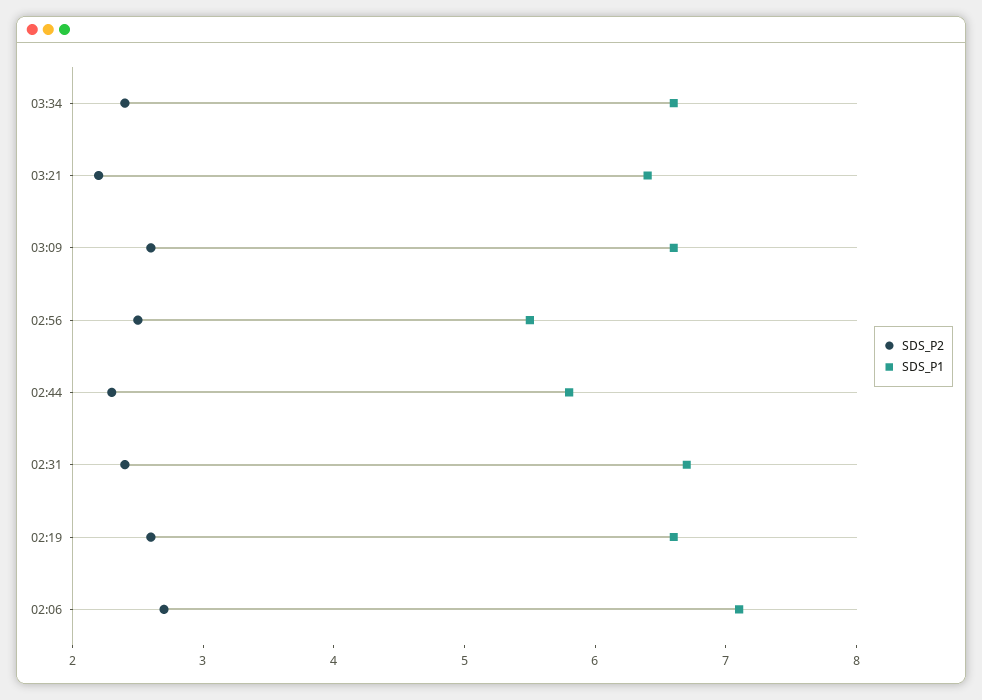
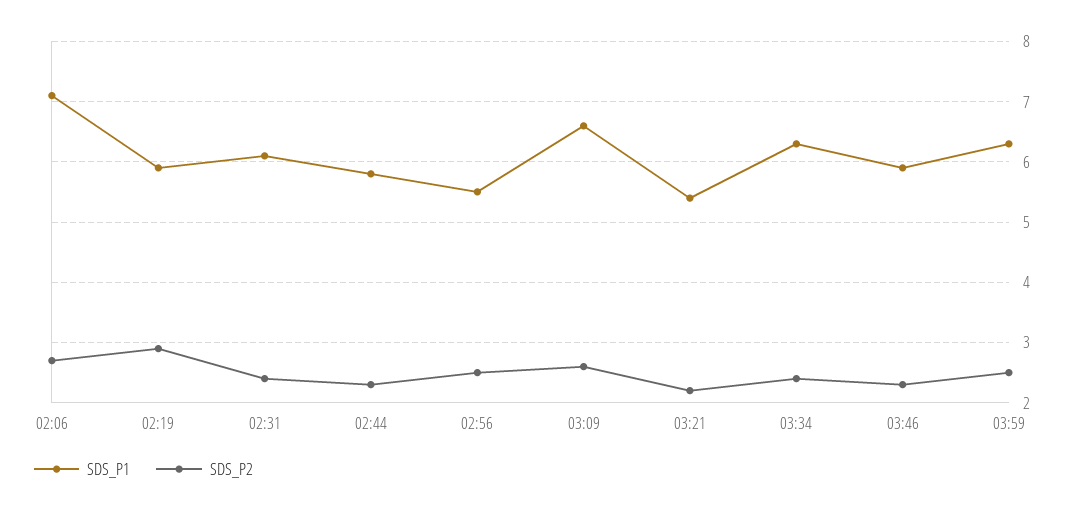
SDS_P1, 03:34: 6.6 -> 6.3
SDS_P1, 03:21: 6.4 -> 5.4
SDS_P1, 02:31: 6.7 -> 6.1
SDS_P2, 02:19: 2.6 -> 2.9
SDS_P1, 02:19: 6.6 -> 5.9
SDS_P1, 03:46: none -> 5.9
SDS_P2, 03:46: none -> 2.3
SDS_P1, 03:59: none -> 6.3
SDS_P2, 03:59: none -> 2.5

